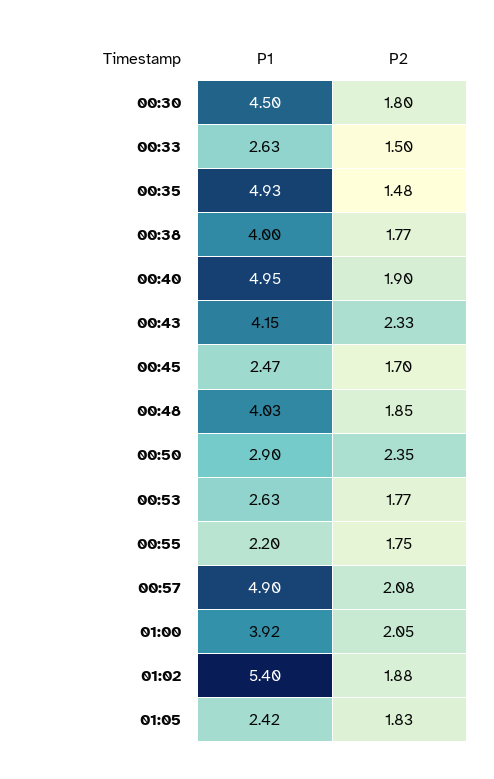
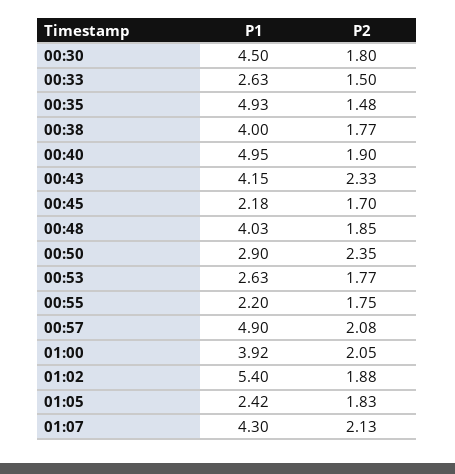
P1, 00:45: 2.47 -> 2.18
P1, 01:07: none -> 4.3
P2, 01:07: none -> 2.13

